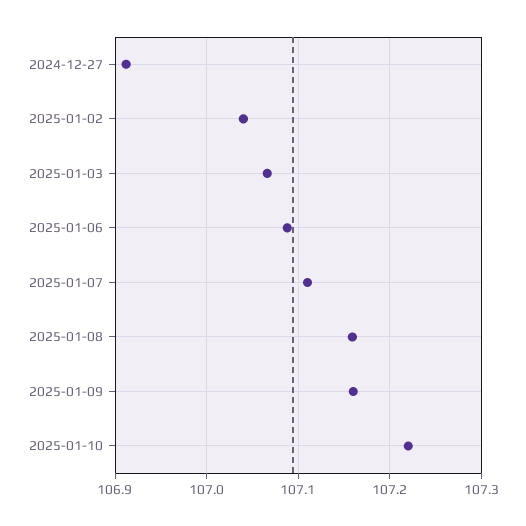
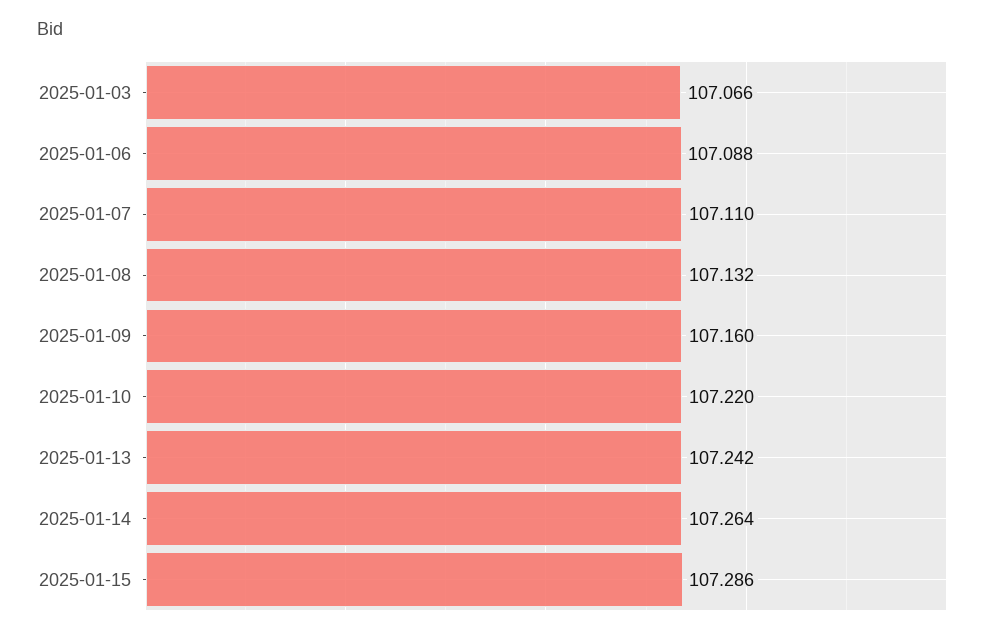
2024-12-27: 106.91 -> none
2025-01-02: 107.04 -> none
2025-01-08: 107.16 -> 107.132
2025-01-13: none -> 107.242
2025-01-14: none -> 107.264
2025-01-15: none -> 107.286

